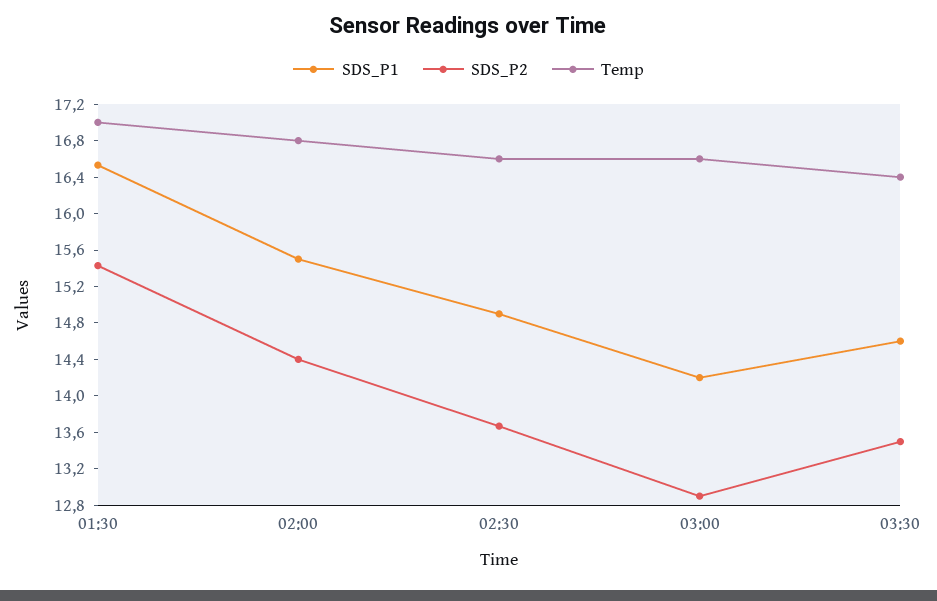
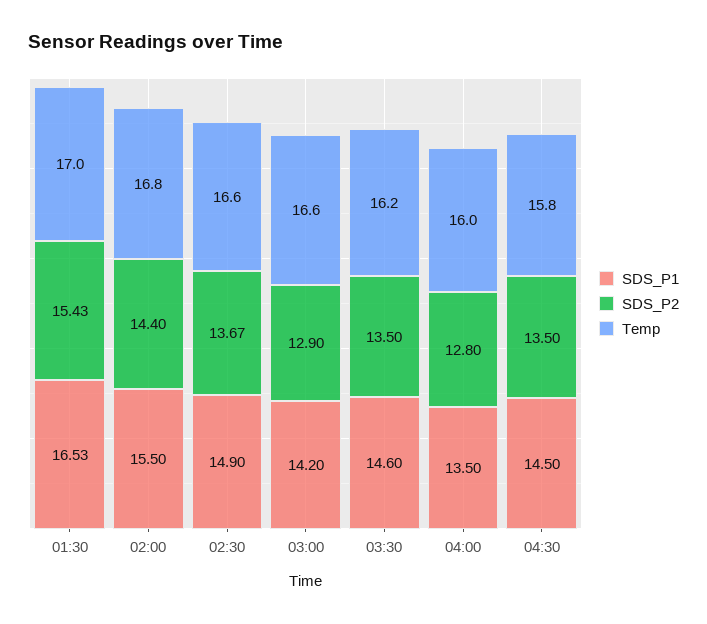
Temp, 03:30: 16.4 -> 16.2
SDS_P1, 04:00: none -> 13.5
SDS_P2, 04:00: none -> 12.8
Temp, 04:00: none -> 16
SDS_P1, 04:30: none -> 14.5
SDS_P2, 04:30: none -> 13.5
Temp, 04:30: none -> 15.8

